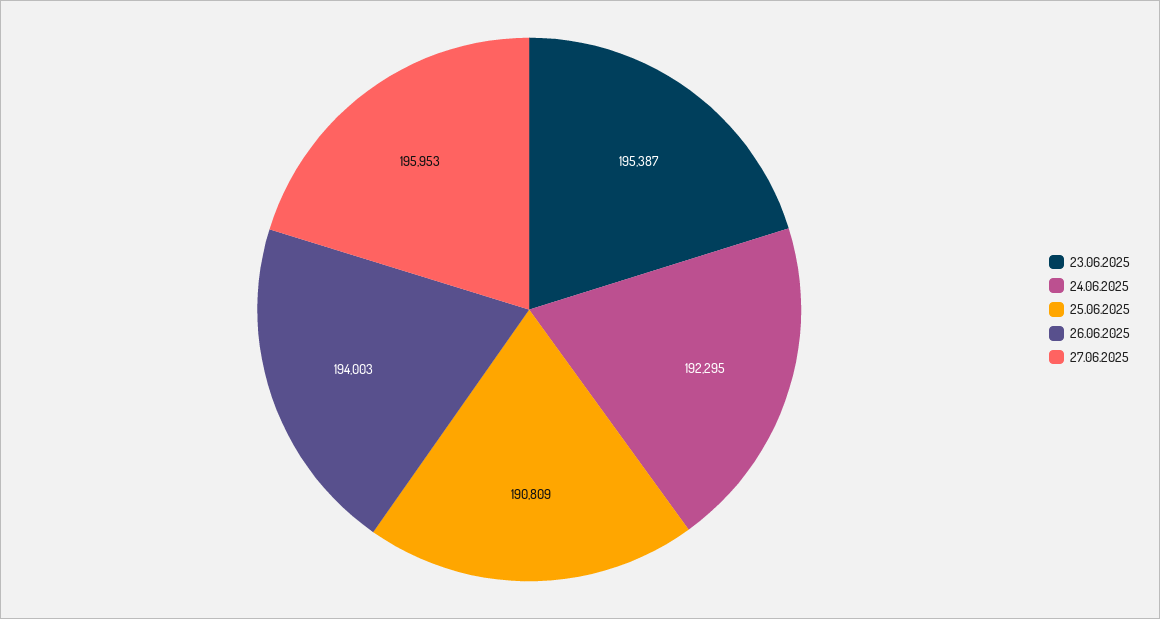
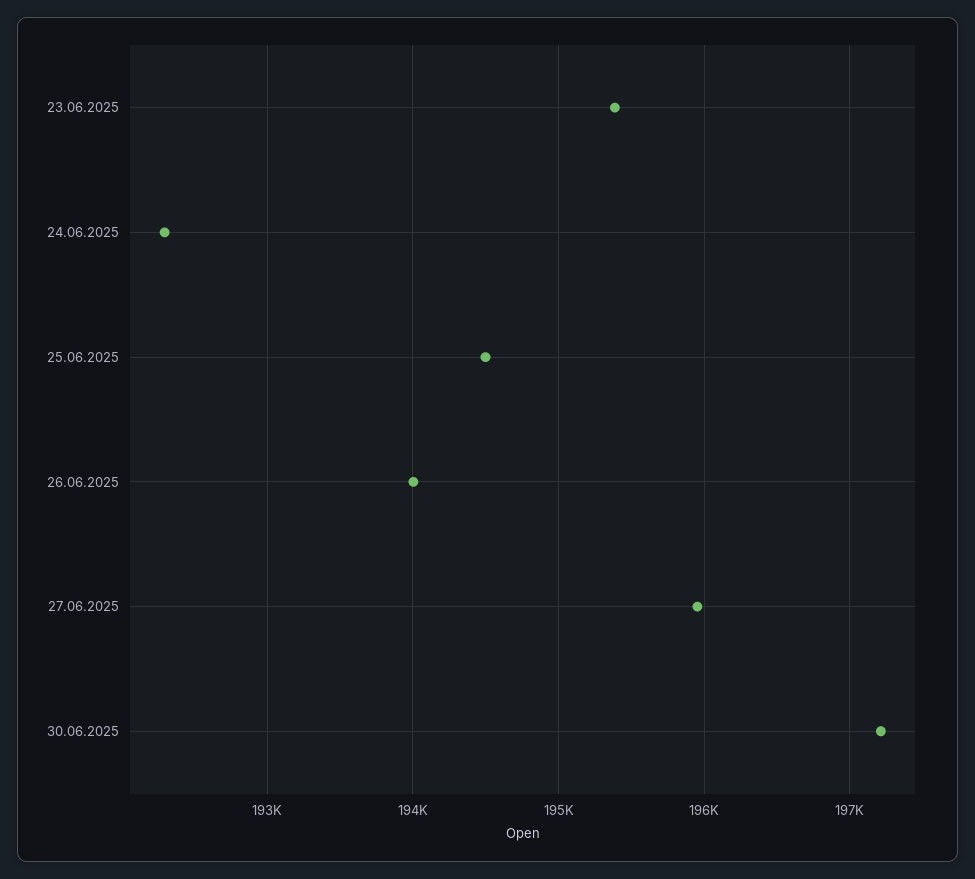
25.06.2025: 190809 -> 194500
30.06.2025: none -> 197200

